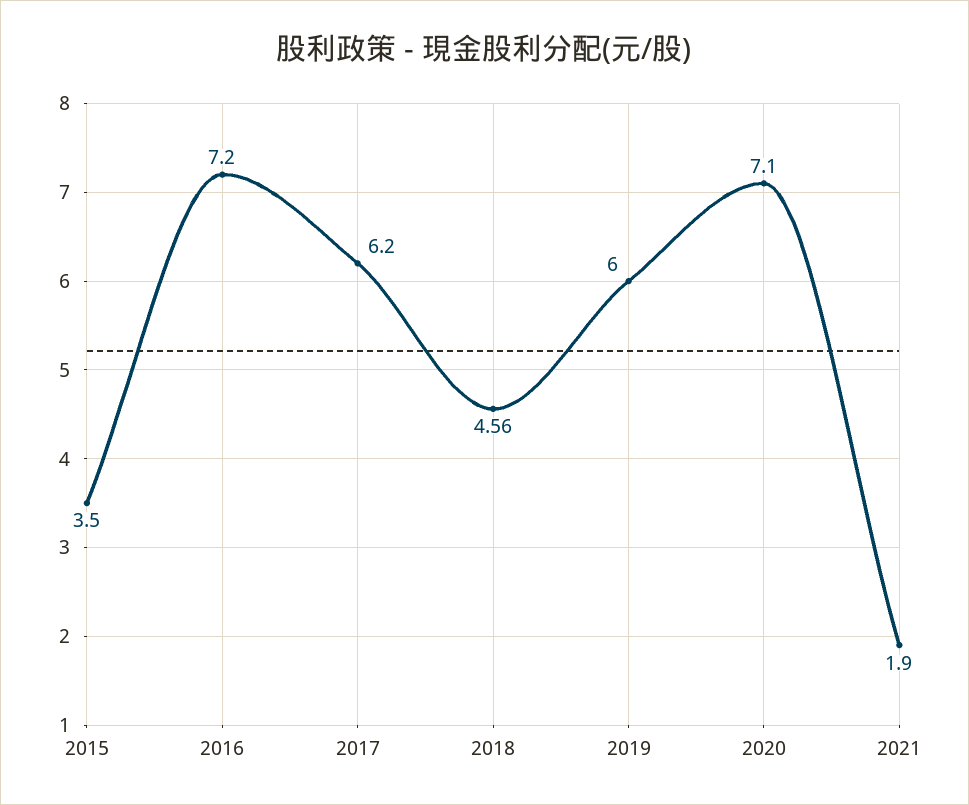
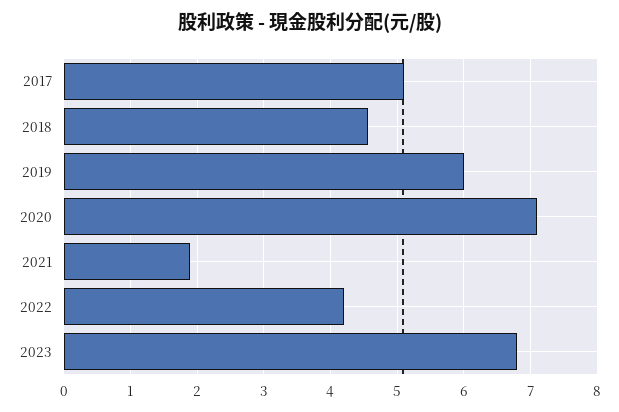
2015: 3.5 -> none
2016: 7.2 -> none
2017: 6.2 -> 5.1
2022: none -> 4.2
2023: none -> 6.8

